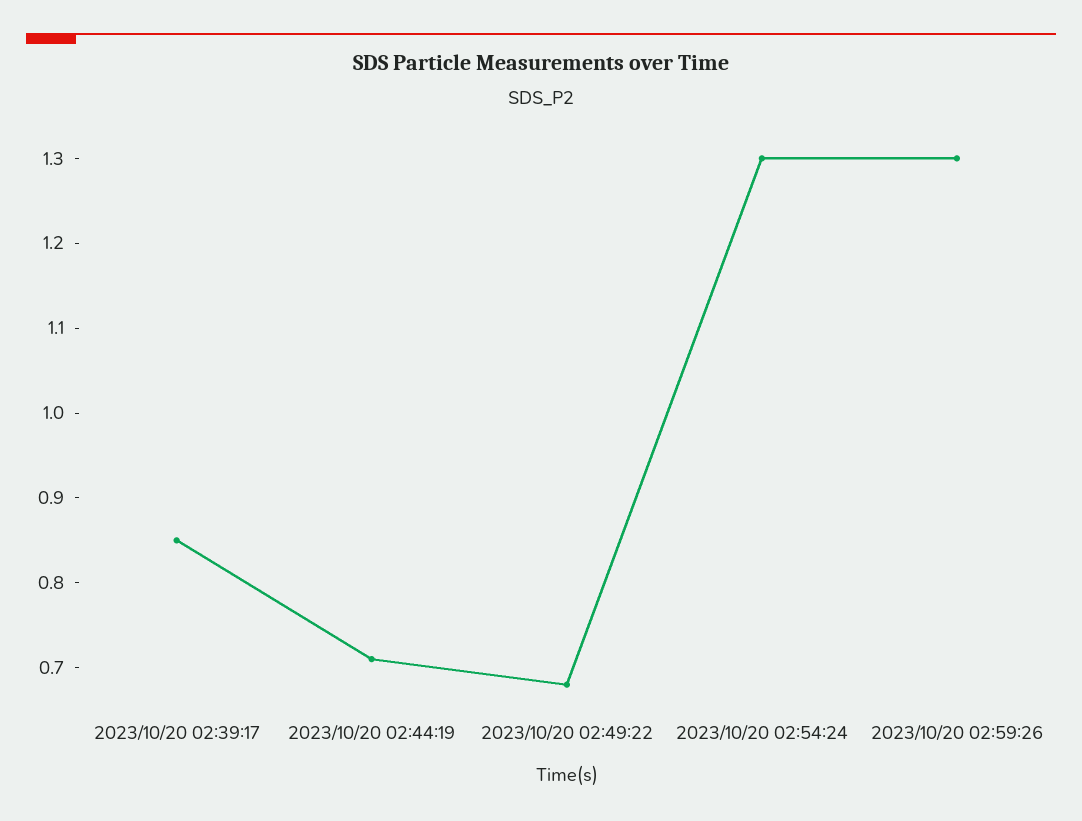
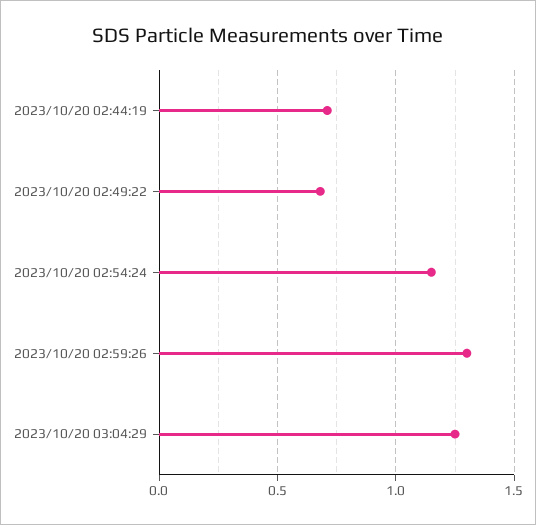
2023/10/20 02:39:17: 0.85 -> none
2023/10/20 02:54:24: 1.3 -> 1.15
2023/10/20 03:04:29: none -> 1.25

